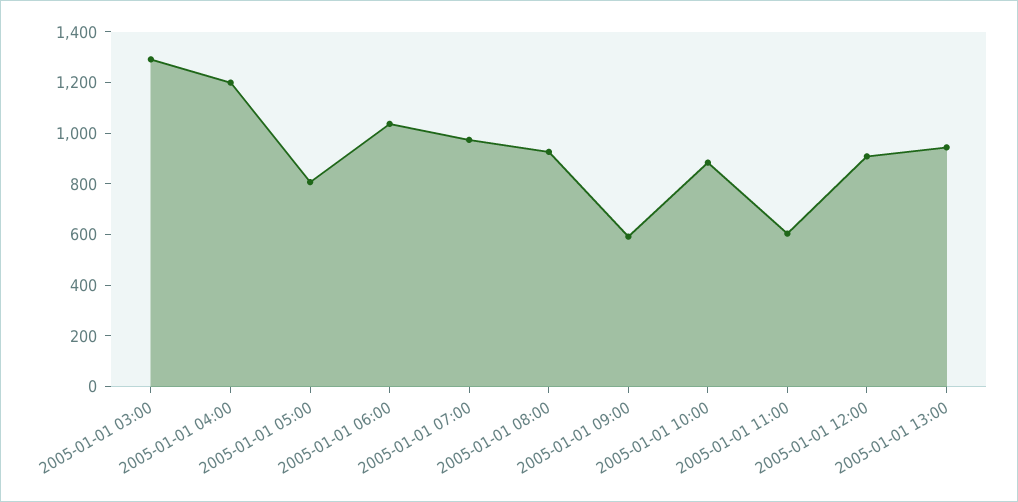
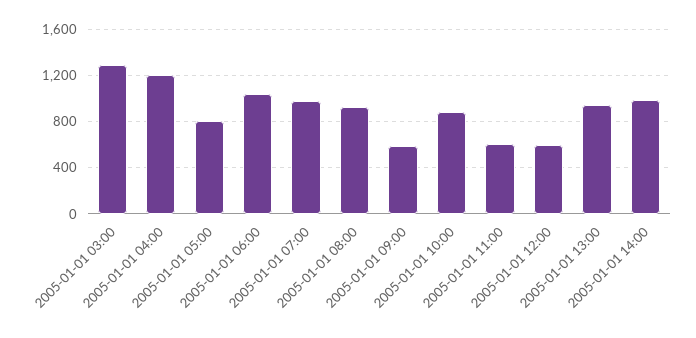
2005-01-01 12:00: 900 -> 600
2005-01-01 14:00: none -> 1000

